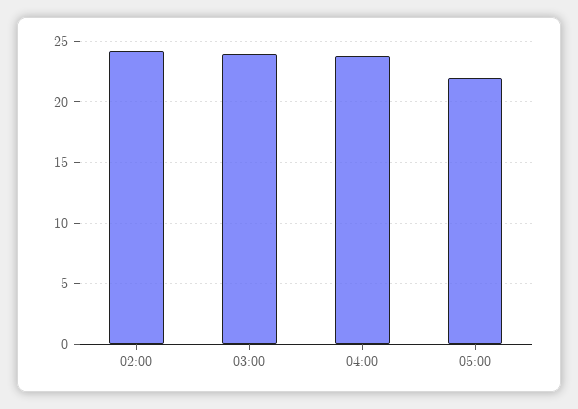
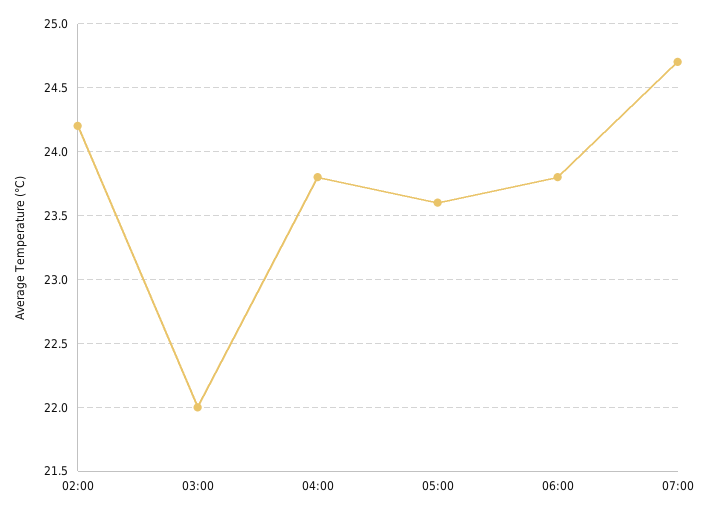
03:00: 24 -> 22
05:00: 22 -> 23.6
06:00: none -> 23.8
07:00: none -> 24.7

